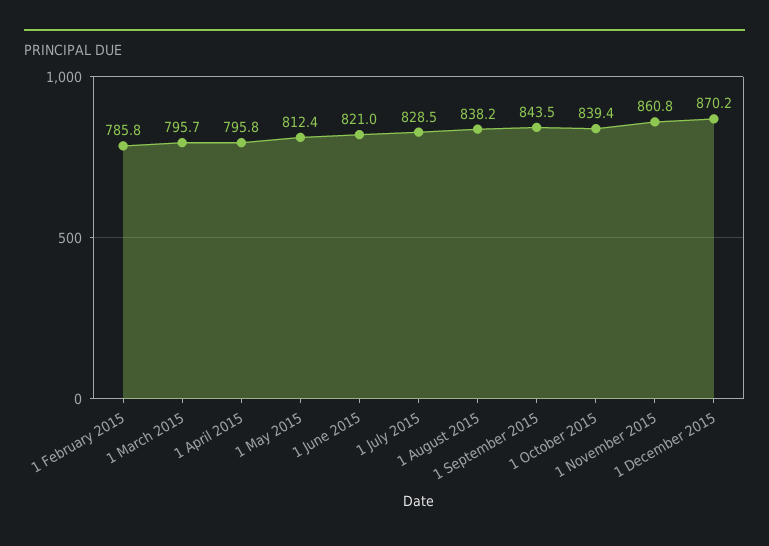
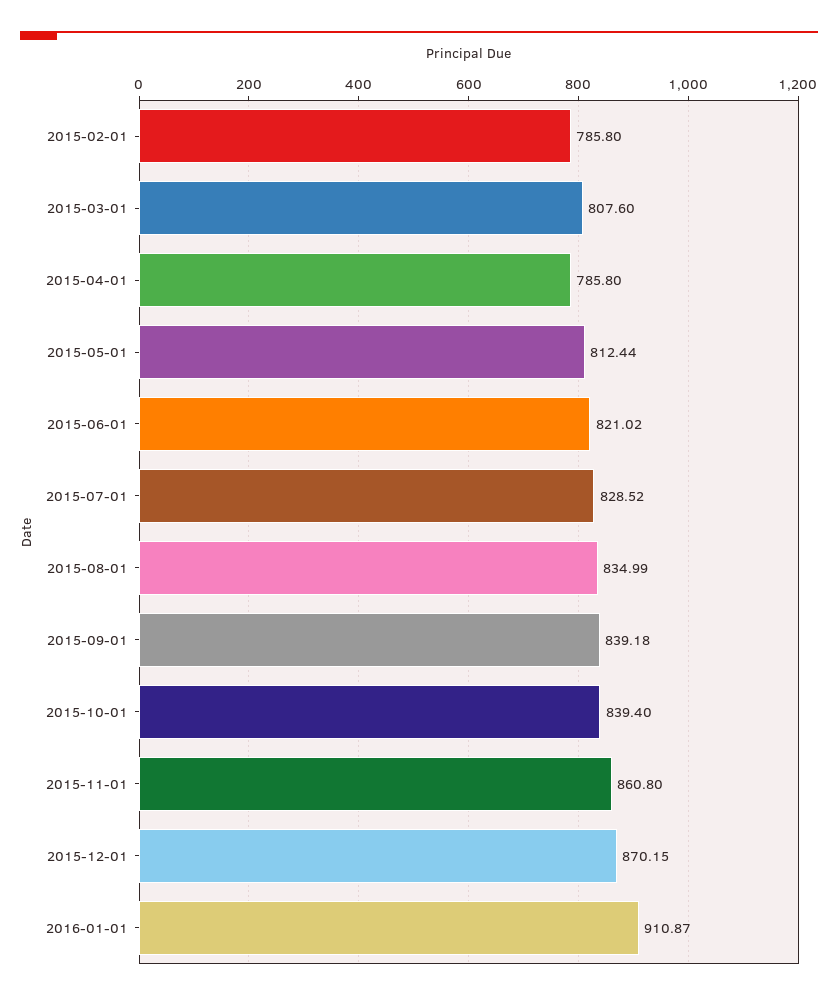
1 March 2015: 795.7 -> 807.6
1 April 2015: 795.8 -> 785.8
1 August 2015: 838.2 -> 834.99
1 September 2015: 843.5 -> 839.18
2016-01-01: none -> 910.87

